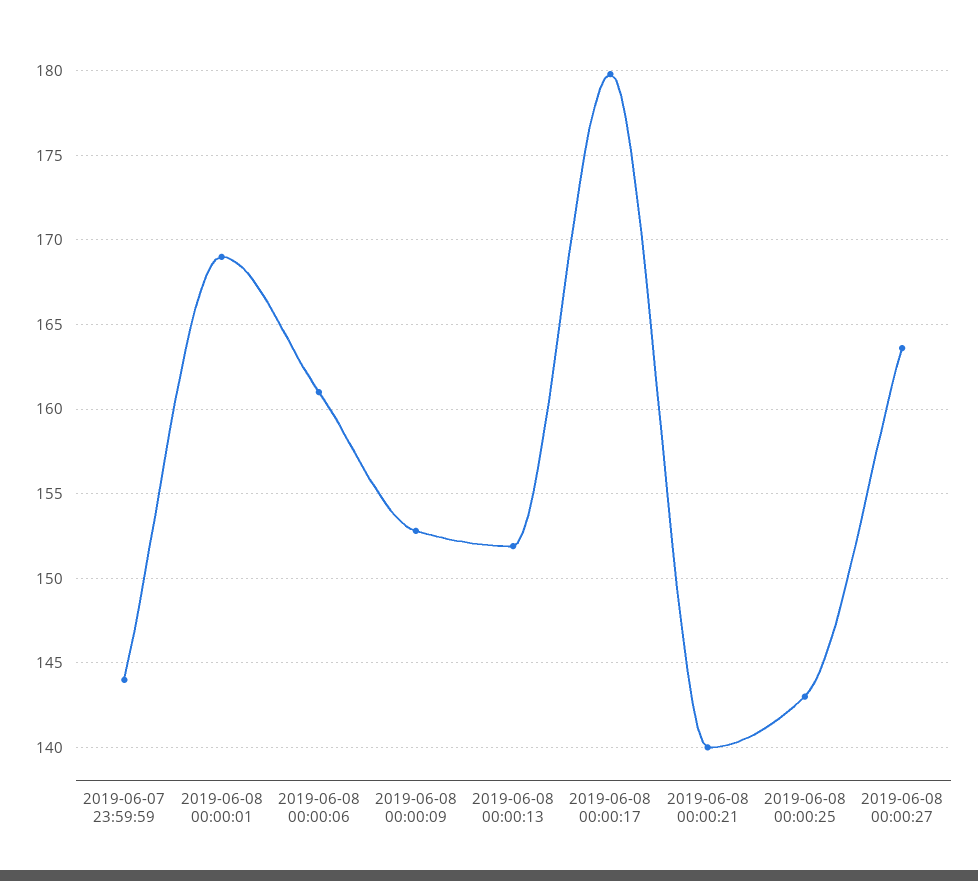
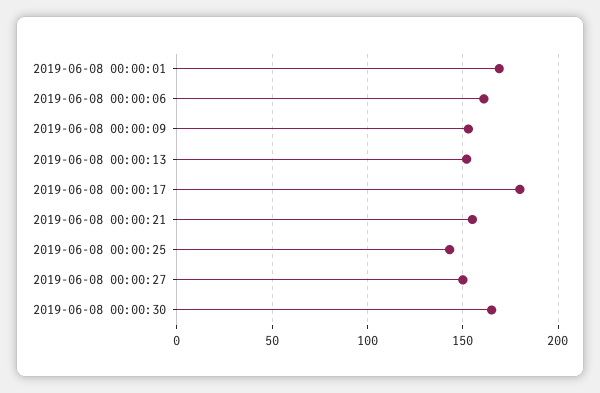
2019-06-07 23:59:59: 144 -> none
2019-06-08 00:00:21: 140 -> 155
2019-06-08 00:00:27: 163.5 -> 150
2019-06-08 00:00:30: none -> 165

